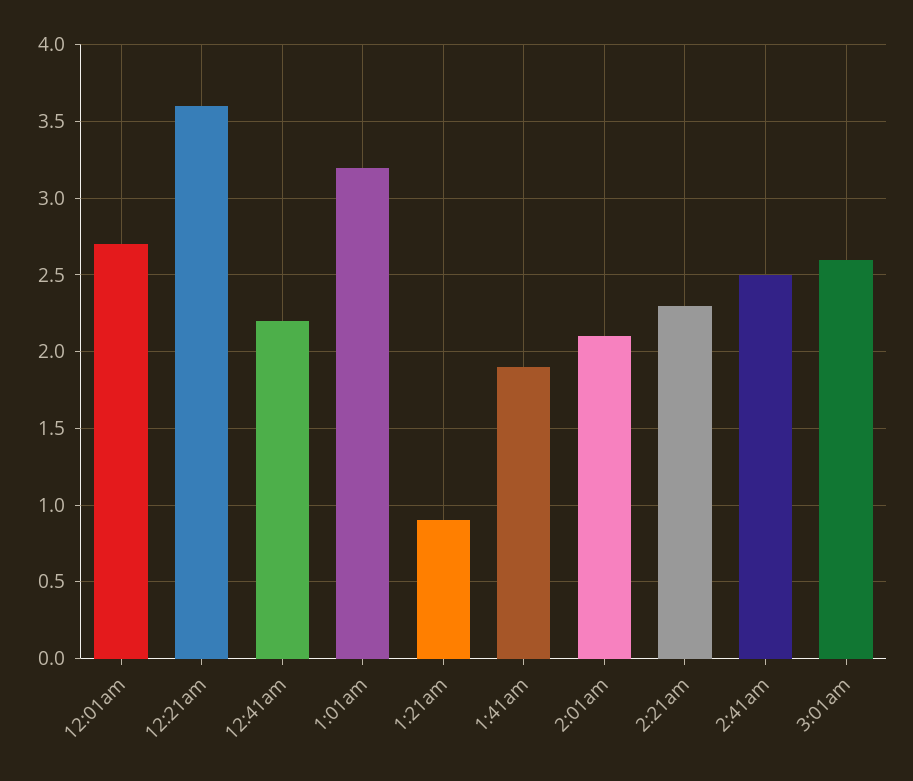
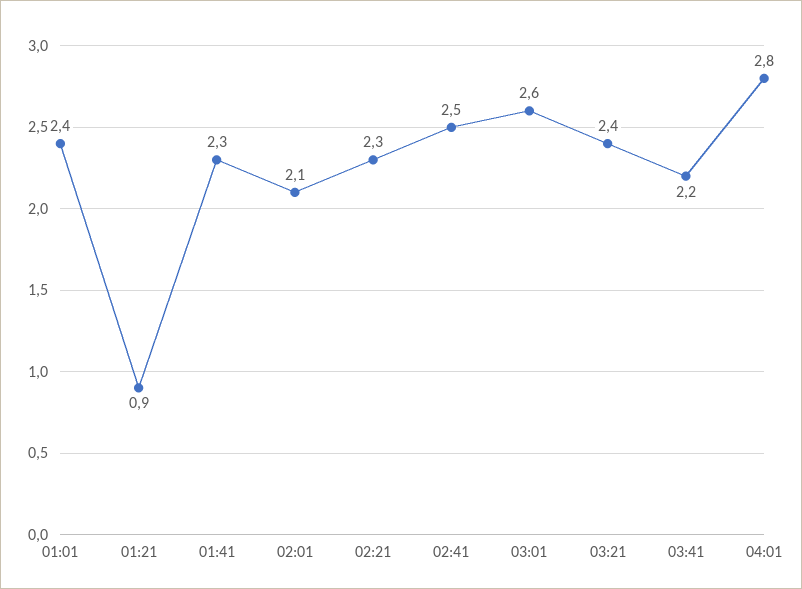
12:01am: 2.7 -> none
12:21am: 3.6 -> none
12:41am: 2.2 -> none
1:01am: 3.2 -> 2.4
1:41am: 1.9 -> 2.3
03:21: none -> 2.4
03:41: none -> 2.2
04:01: none -> 2.8

